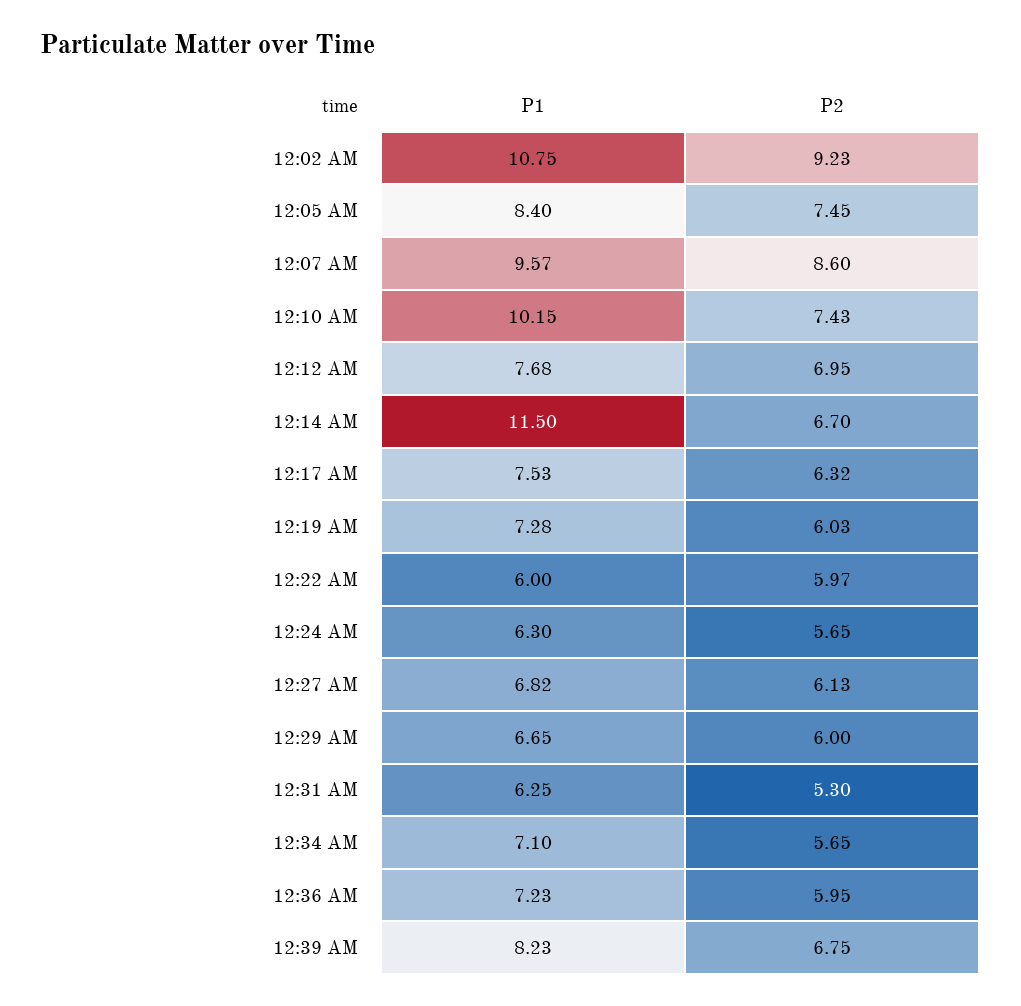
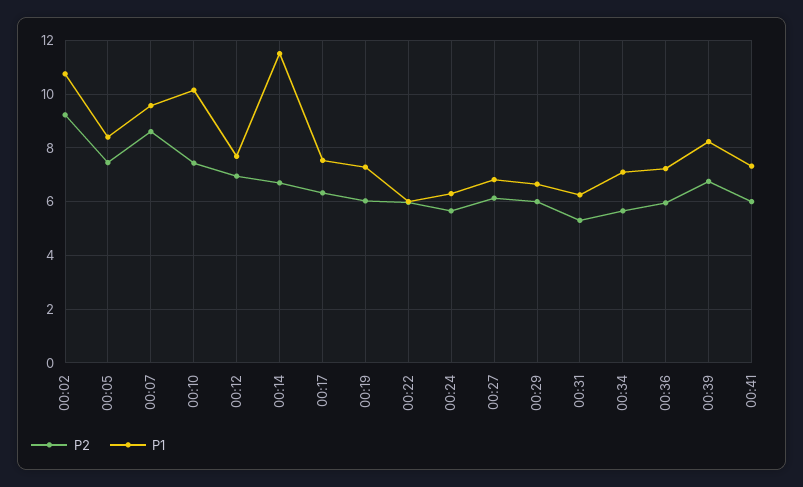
P2, 00:41: none -> 6
P1, 00:41: none -> 7.25

